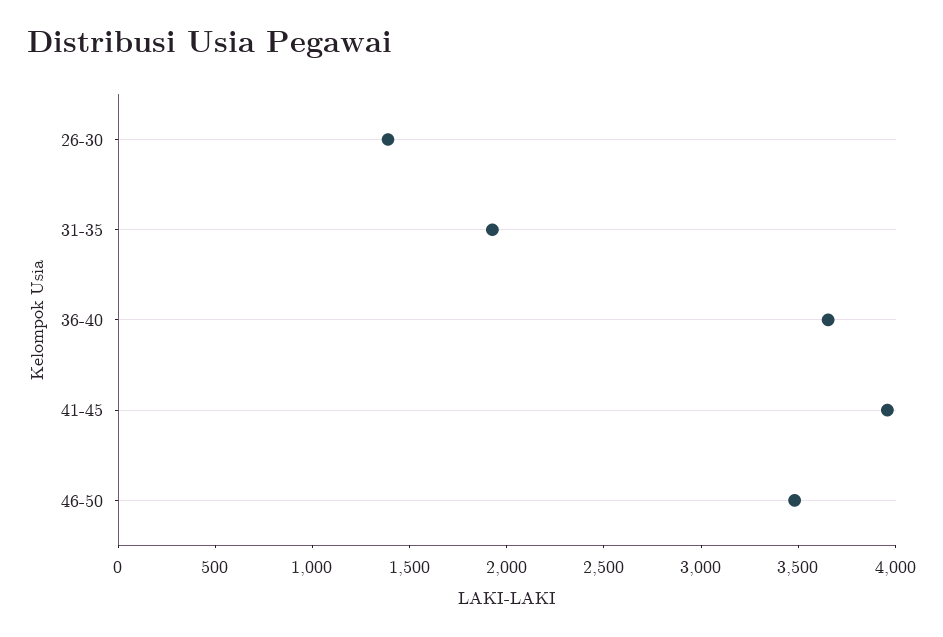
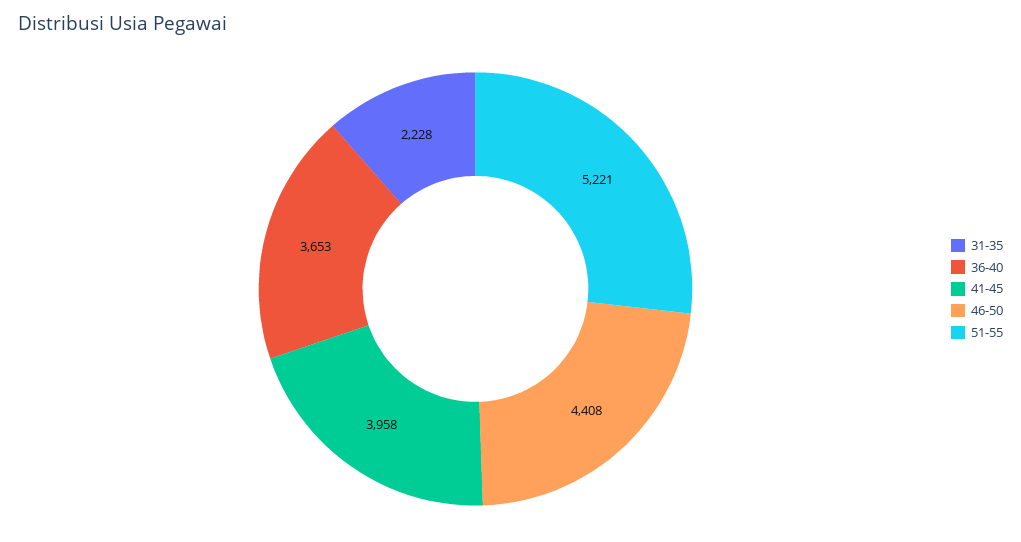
26-30: 1400 -> none
31-35: 1900 -> 2228
46-50: 3500 -> 4408
51-55: none -> 5221

